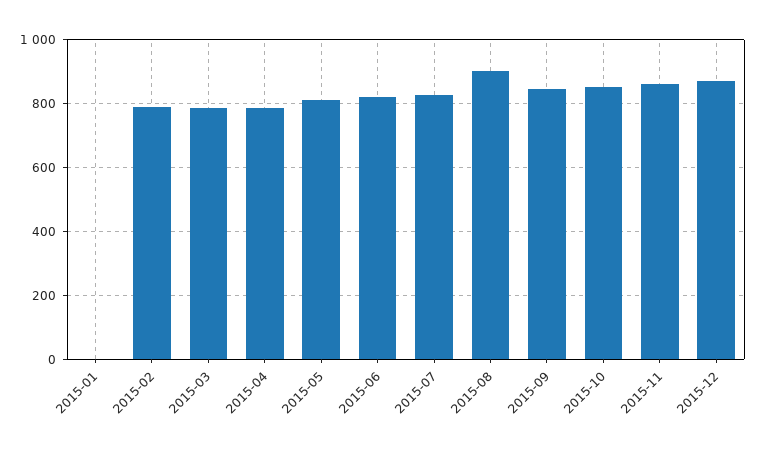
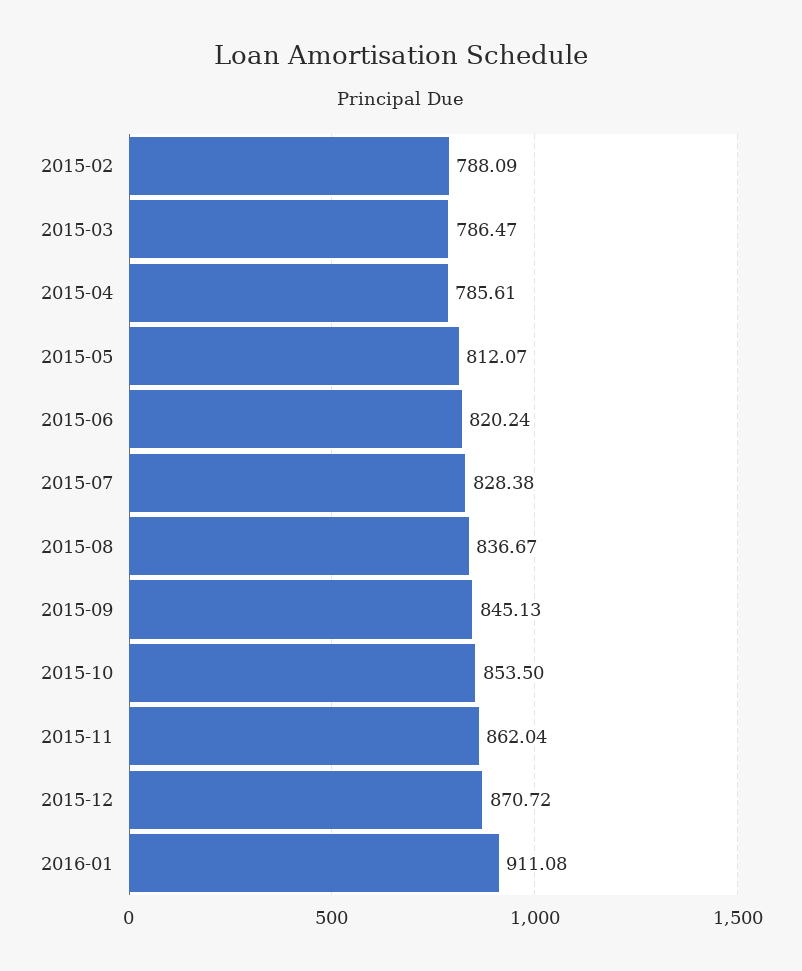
2015-01: 0 -> none
2015-08: 900 -> 836.67
2016-01: none -> 911.08

